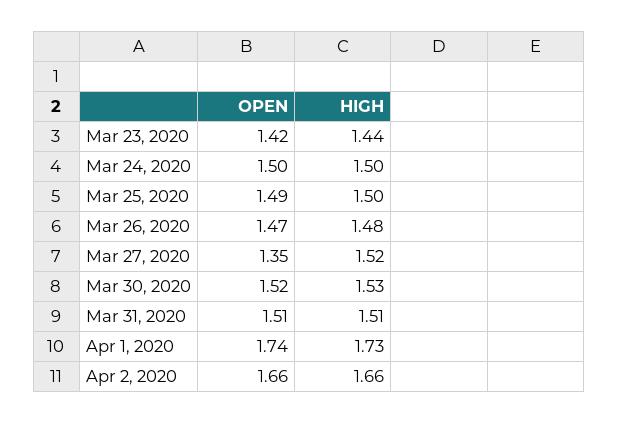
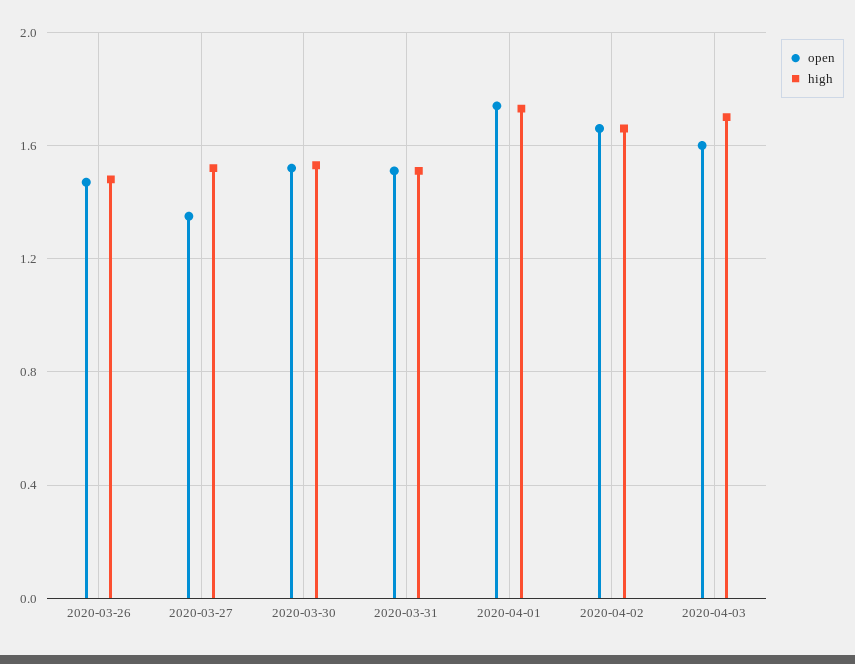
OPEN, Mar 23, 2020: 1.42 -> none
HIGH, Mar 23, 2020: 1.44 -> none
OPEN, Mar 24, 2020: 1.5 -> none
HIGH, Mar 24, 2020: 1.5 -> none
OPEN, Mar 25, 2020: 1.49 -> none
HIGH, Mar 25, 2020: 1.5 -> none
OPEN, 2020-04-03: none -> 1.6
HIGH, 2020-04-03: none -> 1.7

